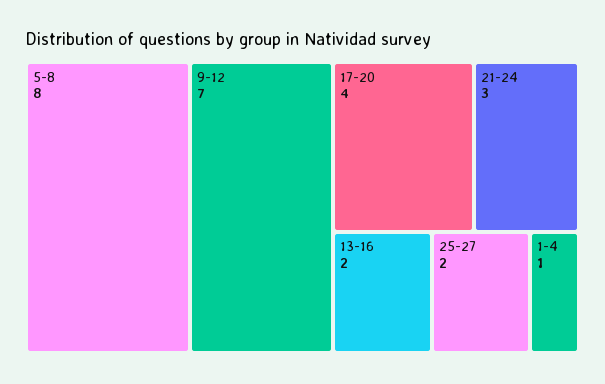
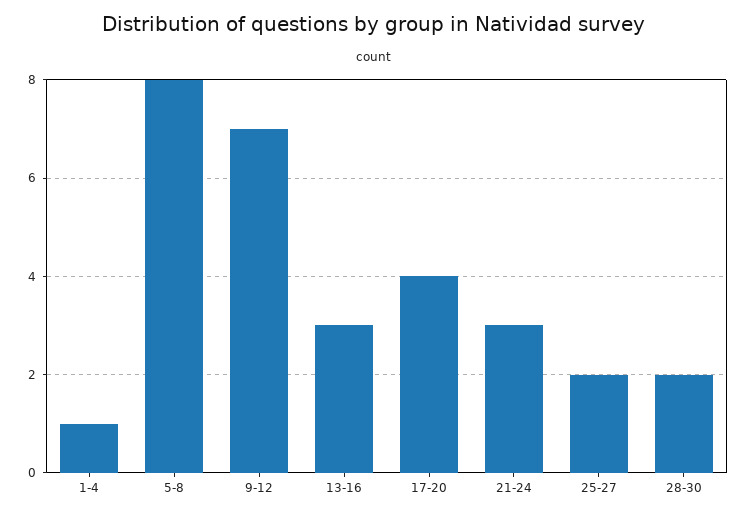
13-16: 2 -> 3
28-30: none -> 2

